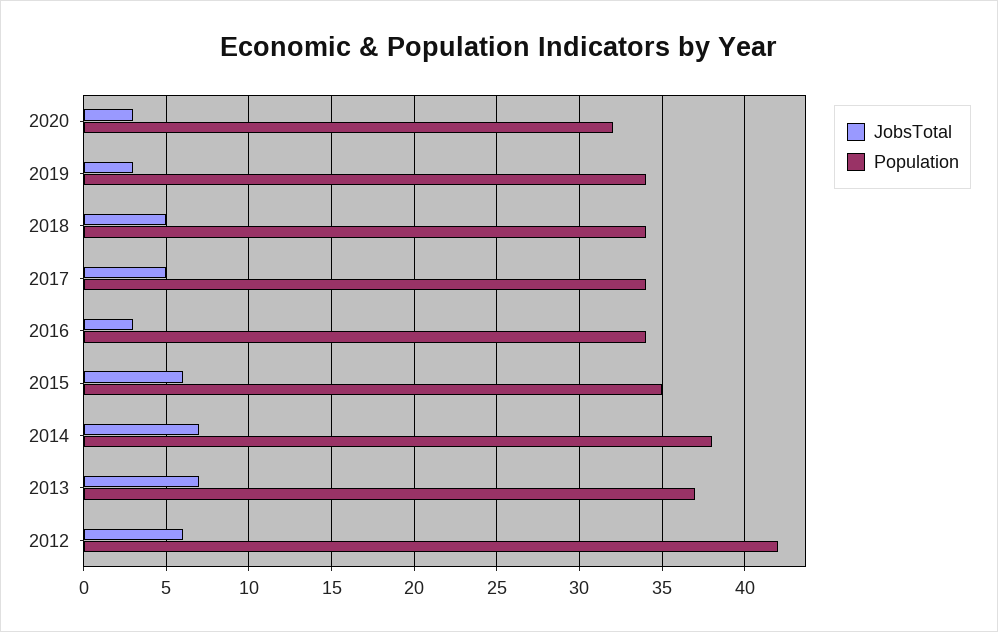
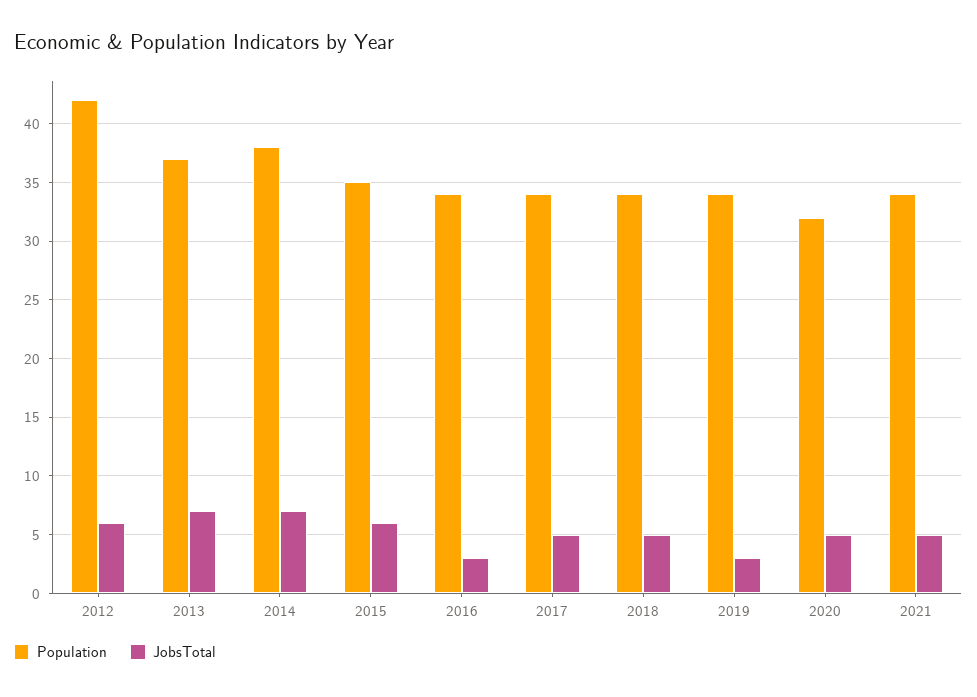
JobsTotal, 2020: 3 -> 5
Population, 2021: none -> 34
JobsTotal, 2021: none -> 5

